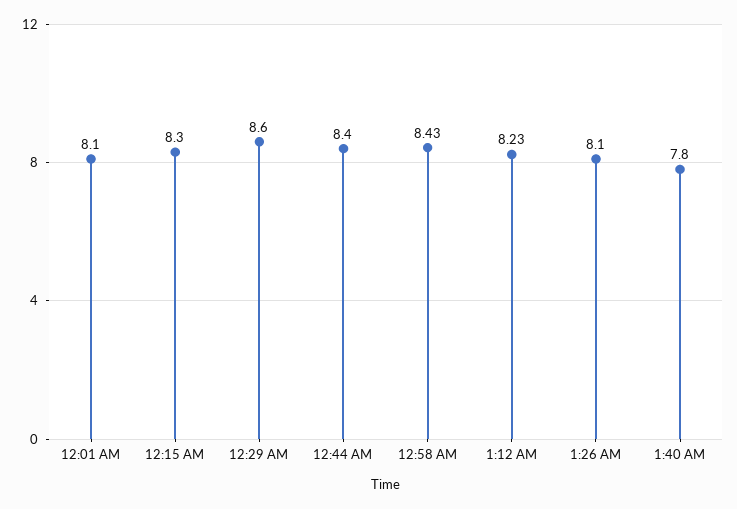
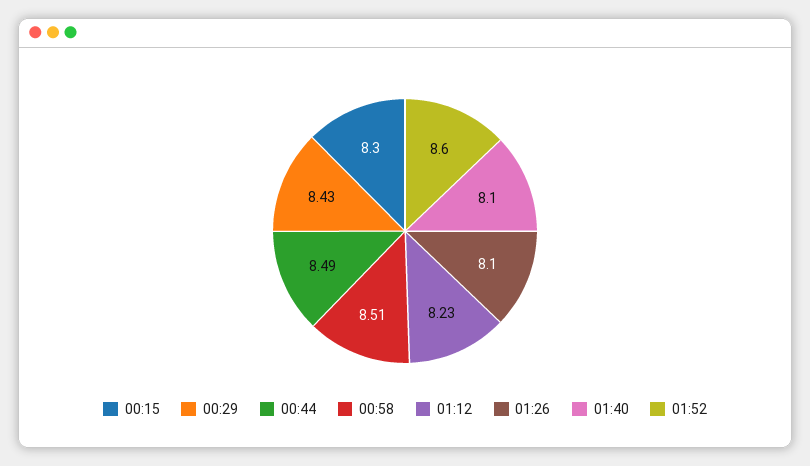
12:01 AM: 8.1 -> none
12:29 AM: 8.6 -> 8.43
12:44 AM: 8.4 -> 8.49
12:58 AM: 8.43 -> 8.51
1:40 AM: 7.8 -> 8.1
01:52: none -> 8.6

